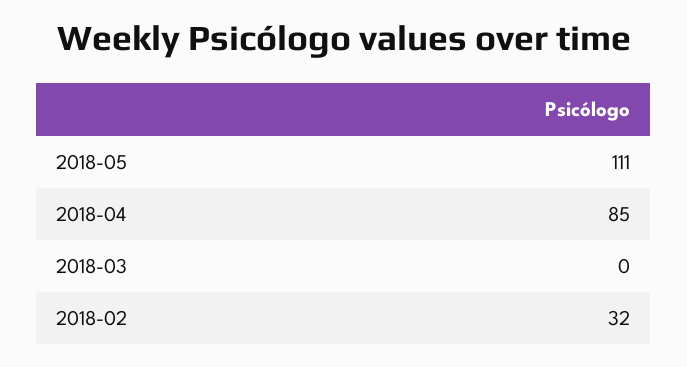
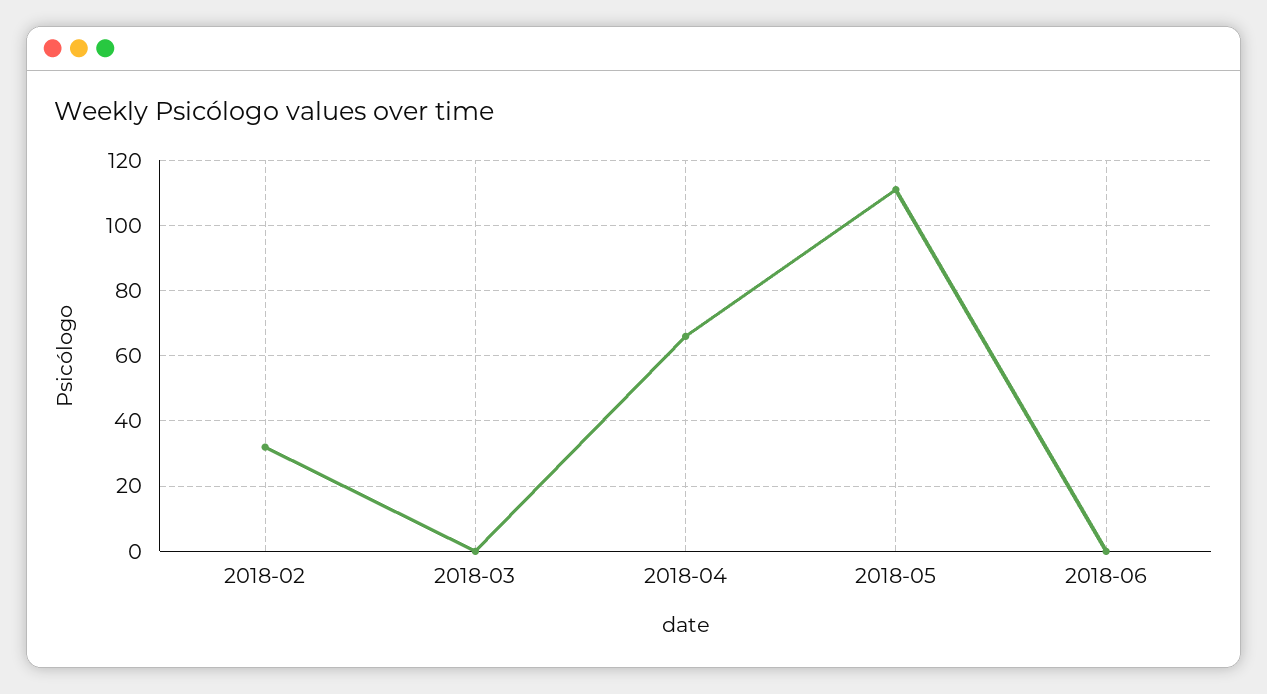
2018-04: 85 -> 65
2018-06: none -> 0

